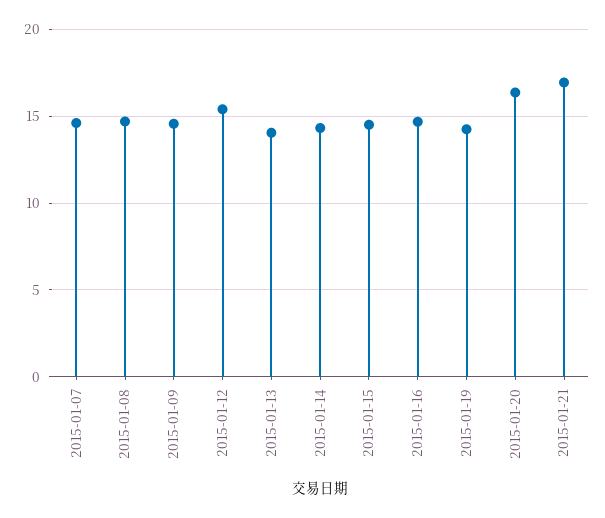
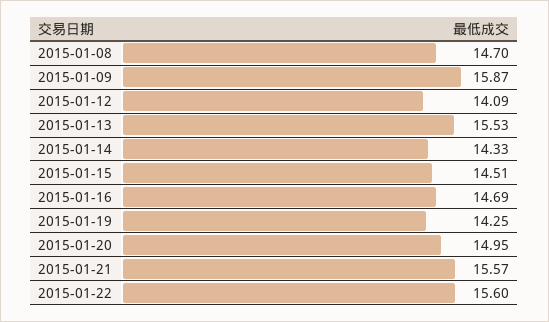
2015-01-07: 14.5 -> none
2015-01-09: 14.5 -> 15.87
2015-01-12: 15.5 -> 14.09
2015-01-13: 14 -> 15.53
2015-01-20: 16.5 -> 14.95
2015-01-21: 17 -> 15.57
2015-01-22: none -> 15.6

